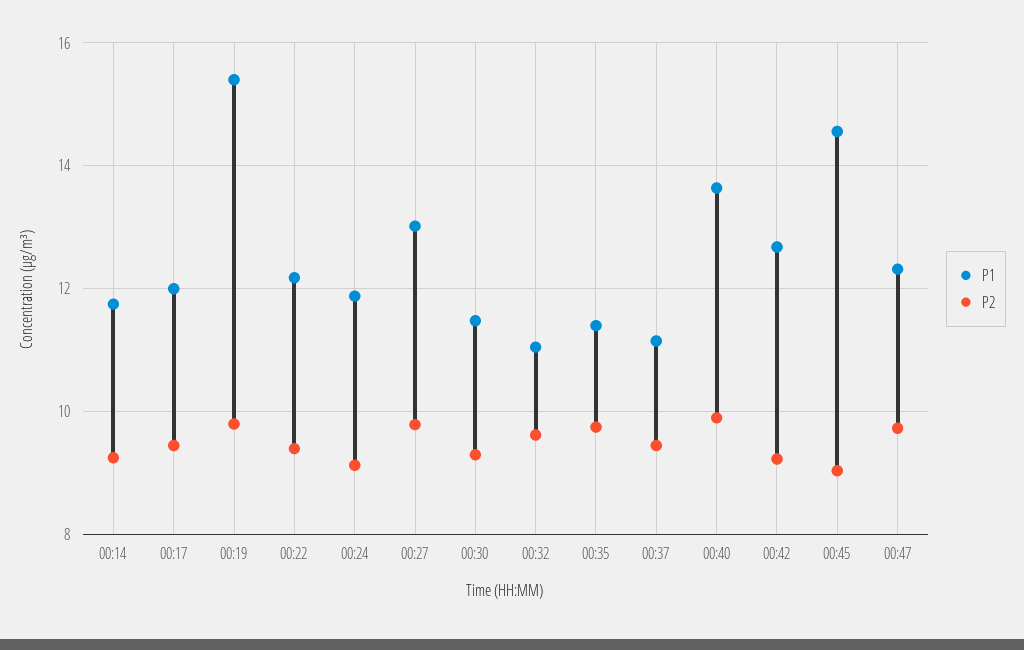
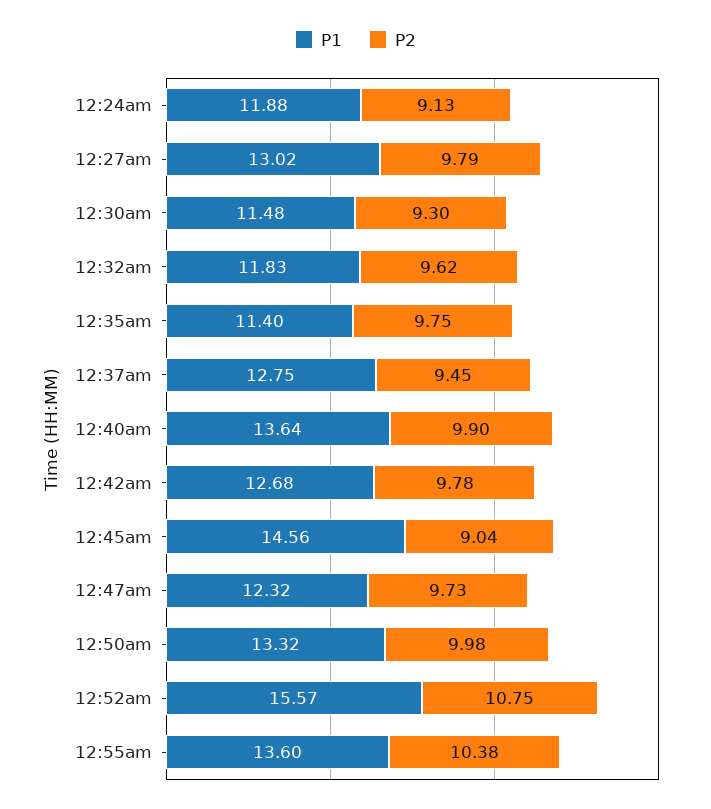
P1, 00:14: 11.8 -> none
P2, 00:14: 9.2 -> none
P1, 00:17: 12 -> none
P2, 00:17: 9.4 -> none
P1, 00:19: 15.4 -> none
P2, 00:19: 9.8 -> none
P1, 00:22: 12.2 -> none
P2, 00:22: 9.4 -> none
P1, 00:32: 11 -> 11.83
P1, 00:37: 11.2 -> 12.75
P2, 00:42: 9.2 -> 9.78
P1, 12:50am: none -> 13.32
P2, 12:50am: none -> 9.98
P1, 12:52am: none -> 15.57
P2, 12:52am: none -> 10.75
P1, 12:55am: none -> 13.6
P2, 12:55am: none -> 10.38

